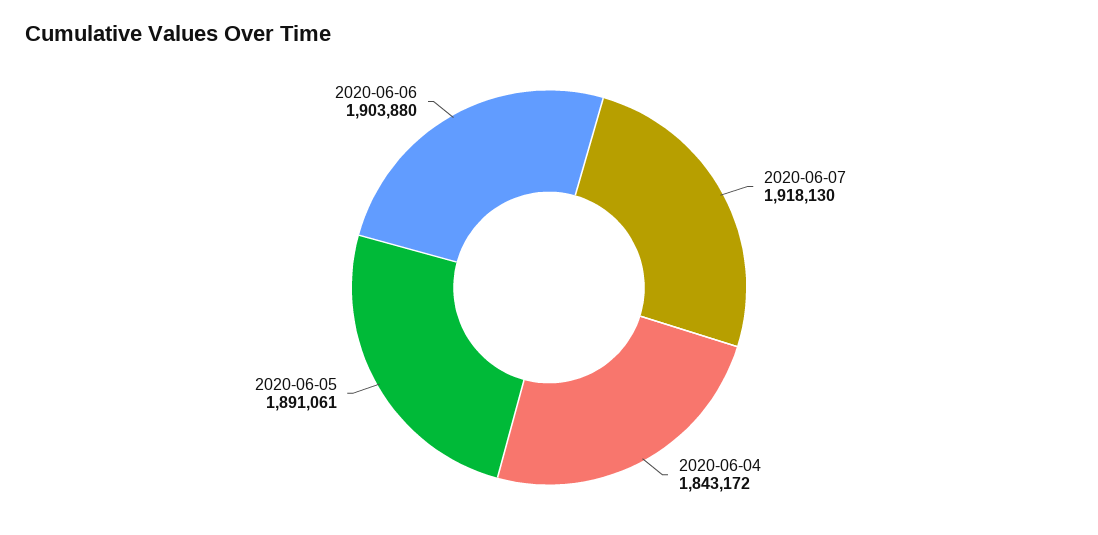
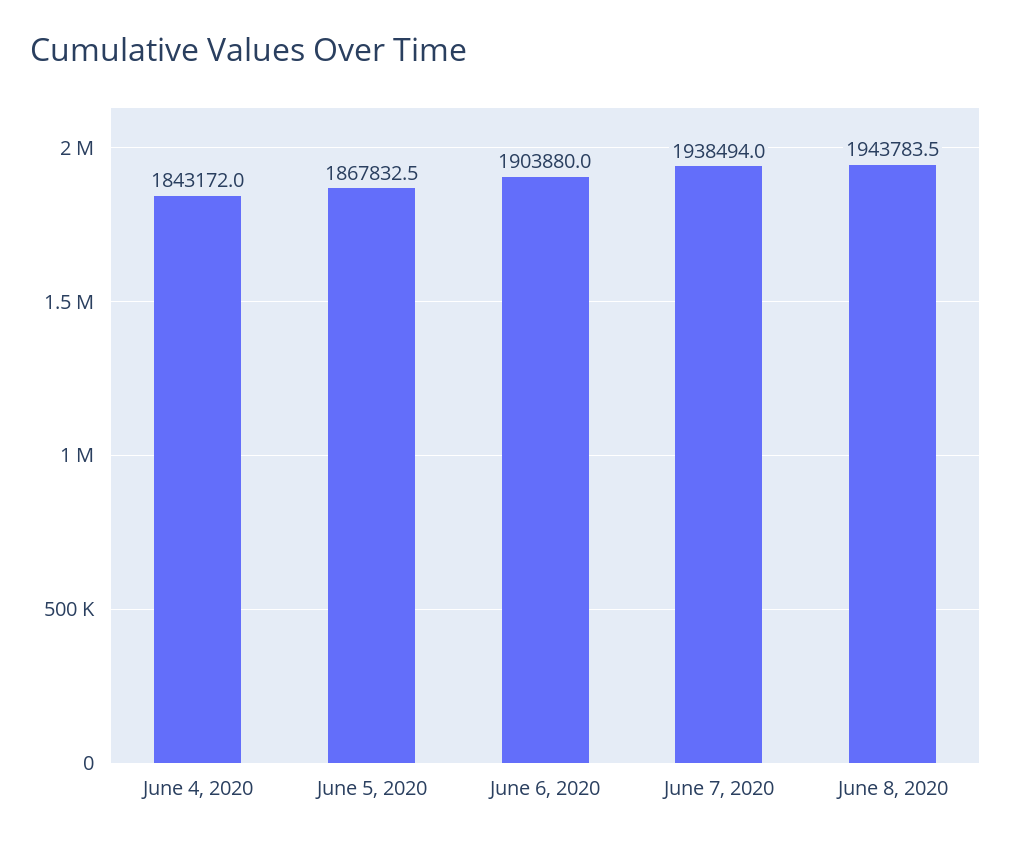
2020-06-07: 1918130 -> 1938494
2020-06-05: 1891061 -> 1867832.5
June 8, 2020: none -> 1943783.5

